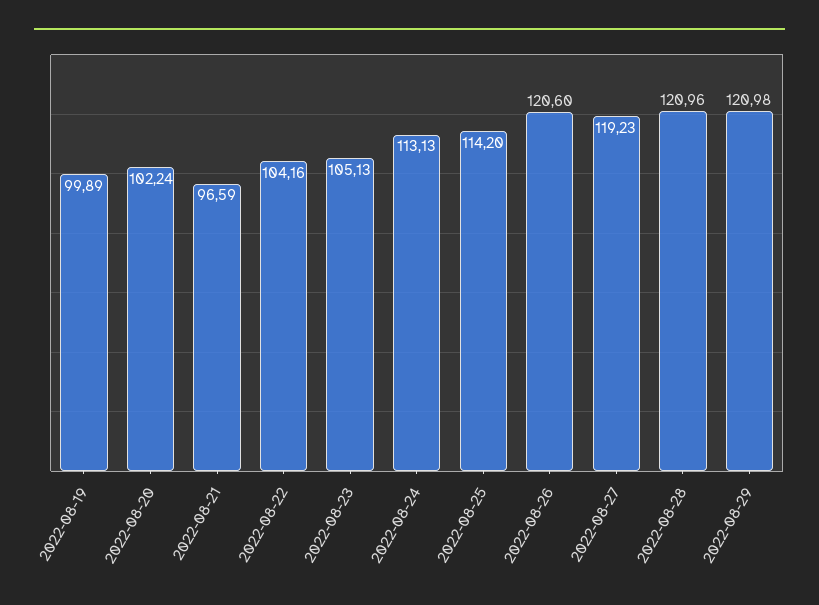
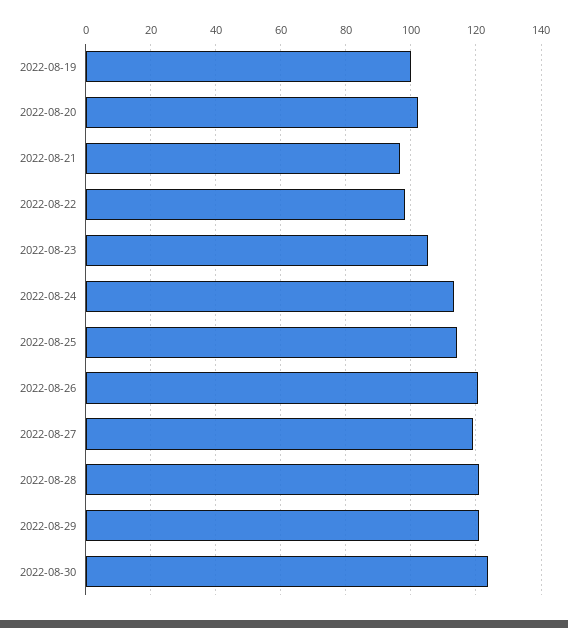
2022-08-22: 104.16 -> 98
2022-08-30: none -> 124

